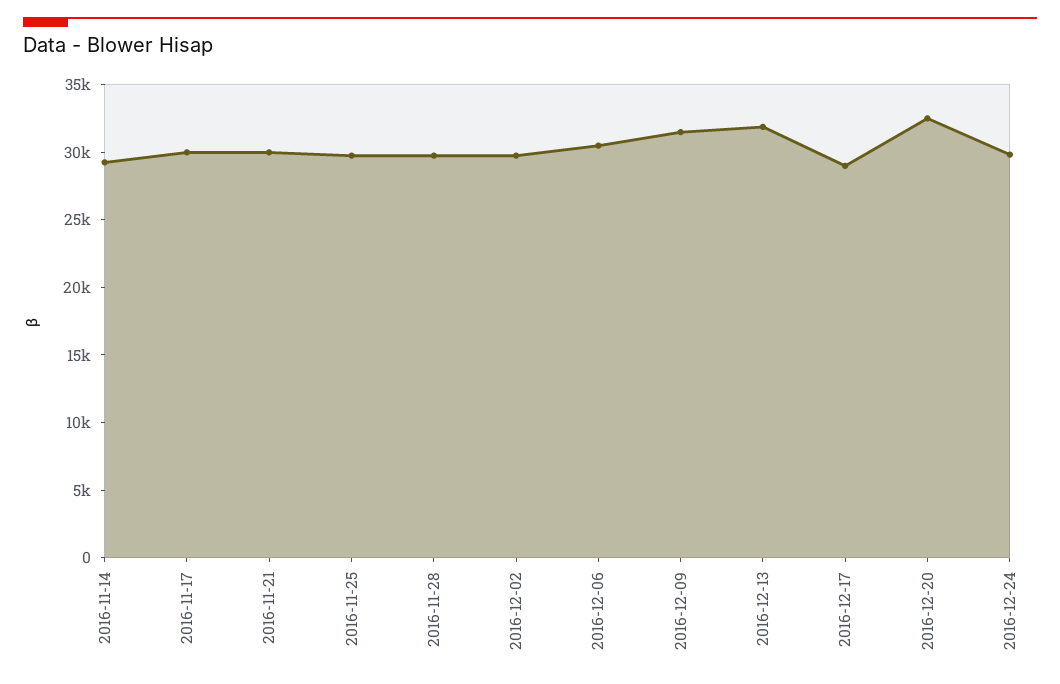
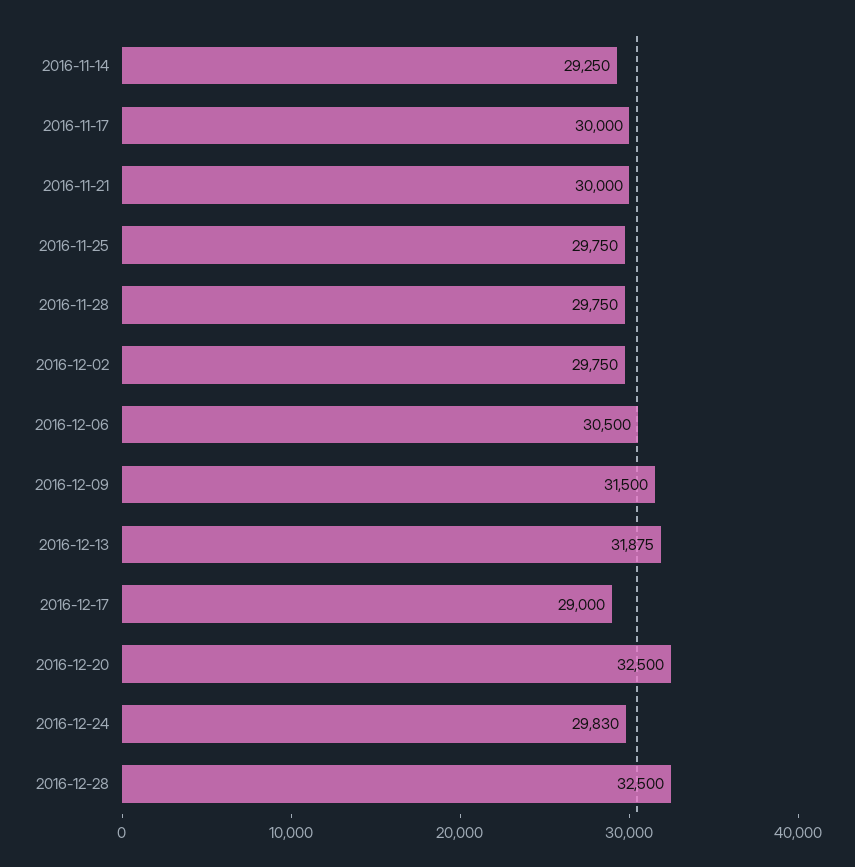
2016-12-28: none -> 32500

